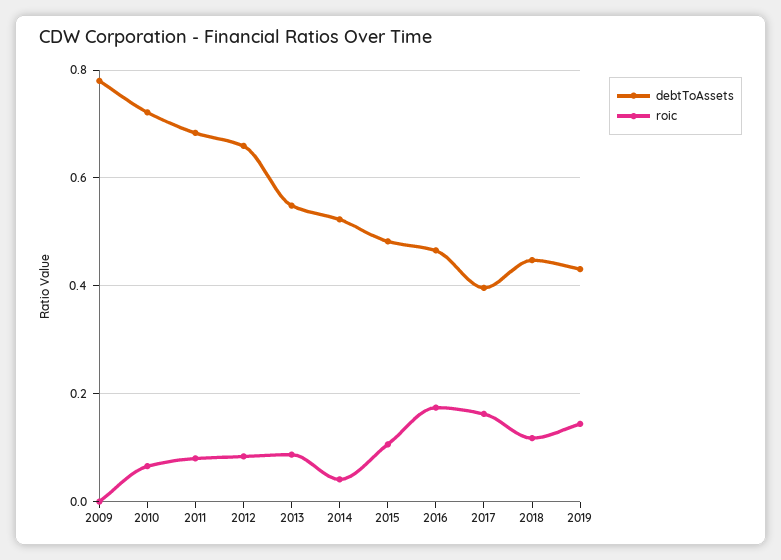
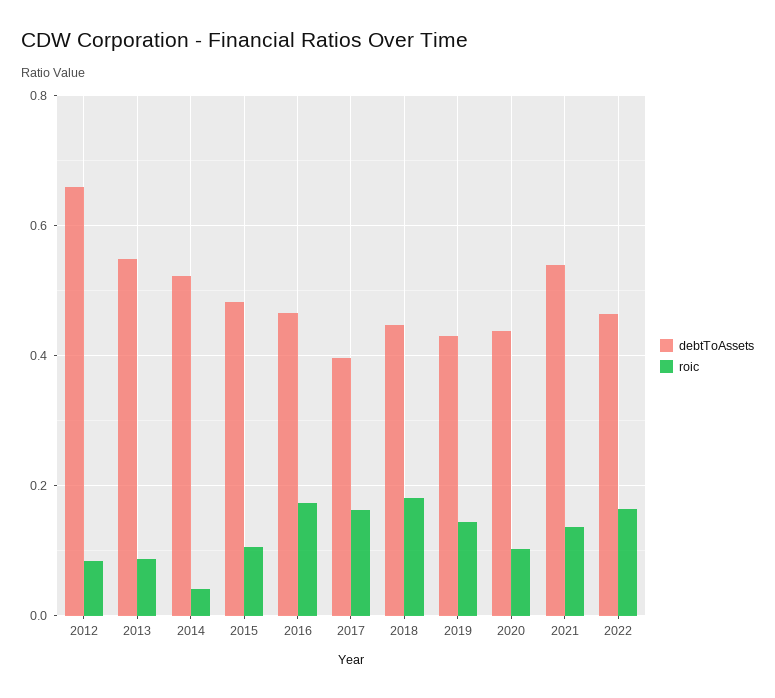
debtToAssets, 2009: 0.78 -> none
roic, 2009: 0 -> none
debtToAssets, 2010: 0.72 -> none
roic, 2010: 0.06 -> none
debtToAssets, 2011: 0.68 -> none
roic, 2011: 0.08 -> none
roic, 2018: 0.12 -> 0.18
debtToAssets, 2020: none -> 0.44
roic, 2020: none -> 0.1
debtToAssets, 2021: none -> 0.54
roic, 2021: none -> 0.14
debtToAssets, 2022: none -> 0.46
roic, 2022: none -> 0.16

